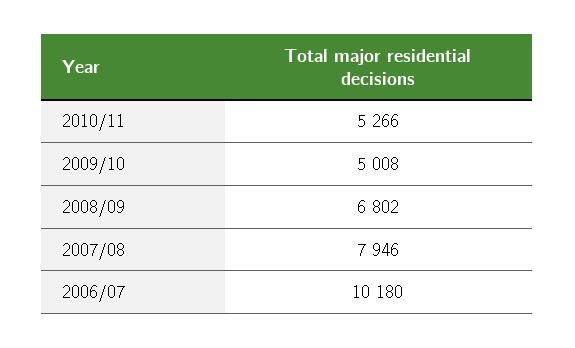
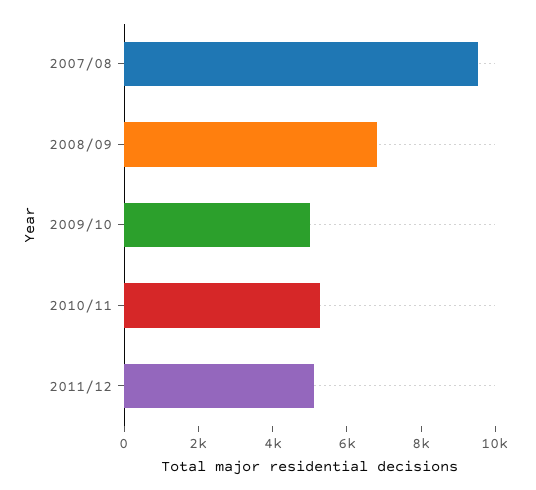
2007/08: 7946 -> 9500
2006/07: 10180 -> none
2011/12: none -> 5000

